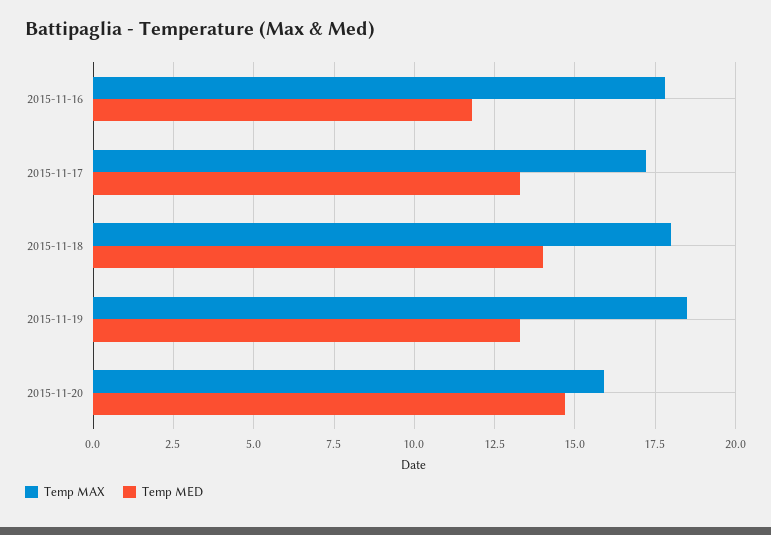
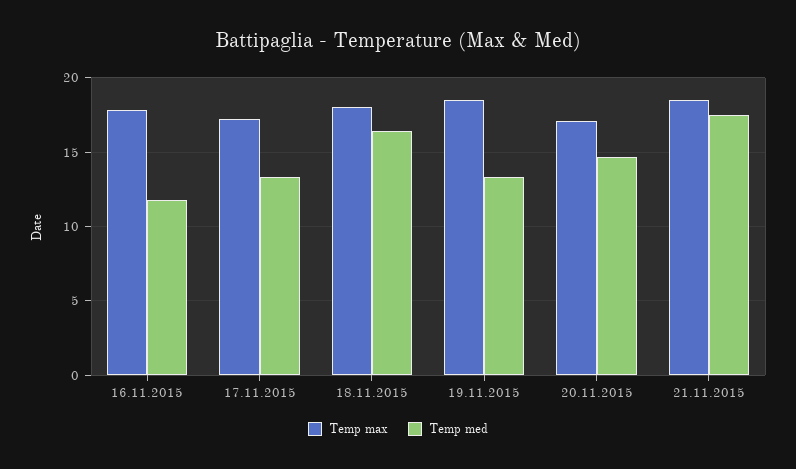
Temp MED, 2015-11-18: 14 -> 16.5
Temp MAX, 2015-11-20: 16 -> 17
Temp MAX, 21.11.2015: none -> 18.5
Temp MED, 21.11.2015: none -> 17.5

